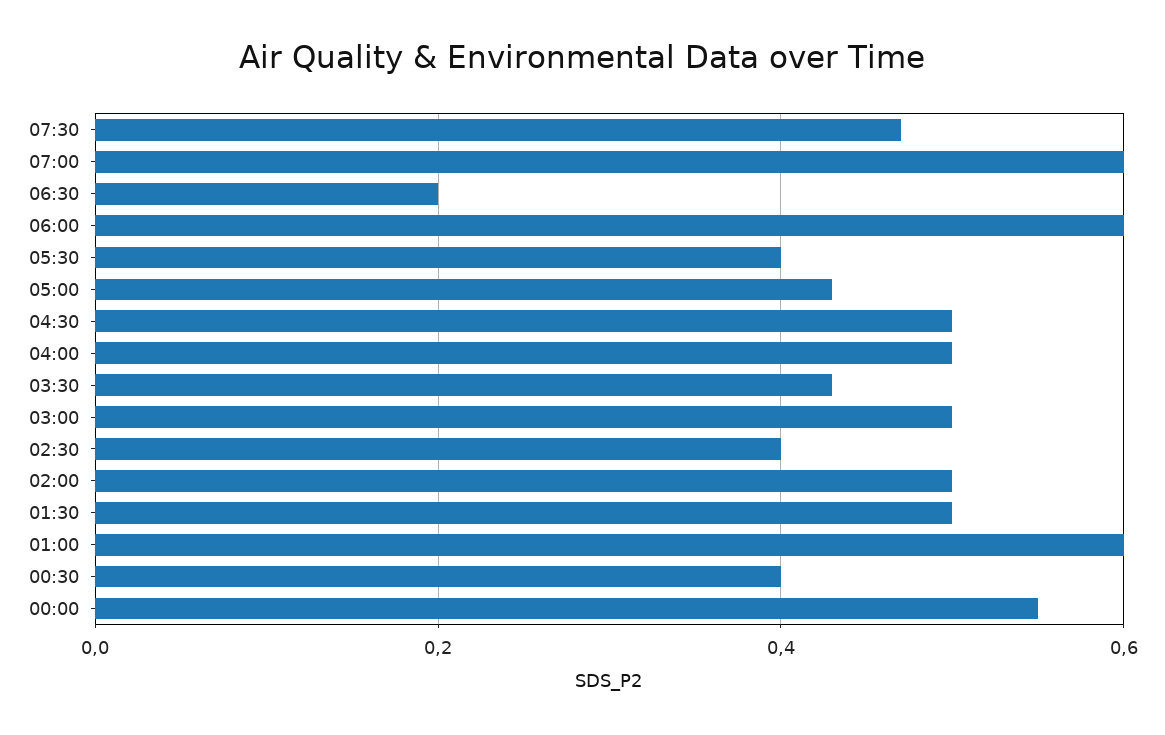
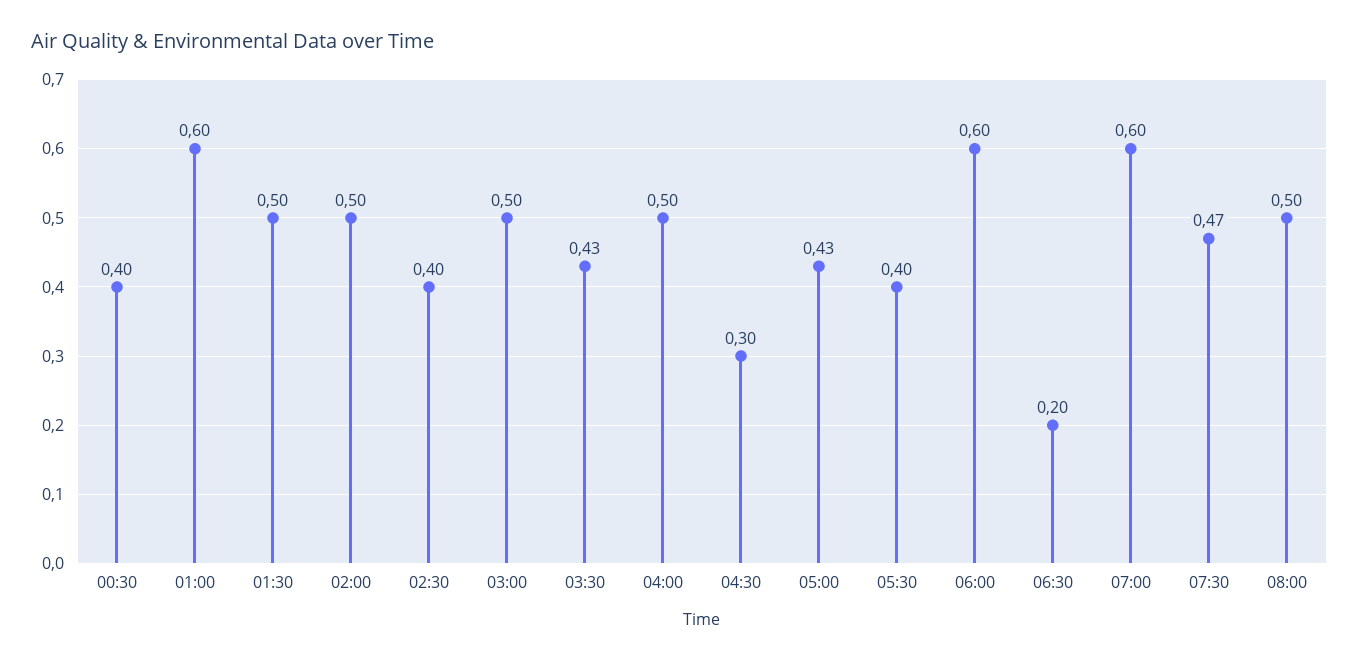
04:30: 0.5 -> 0.3
00:00: 0.55 -> none
08:00: none -> 0.5

